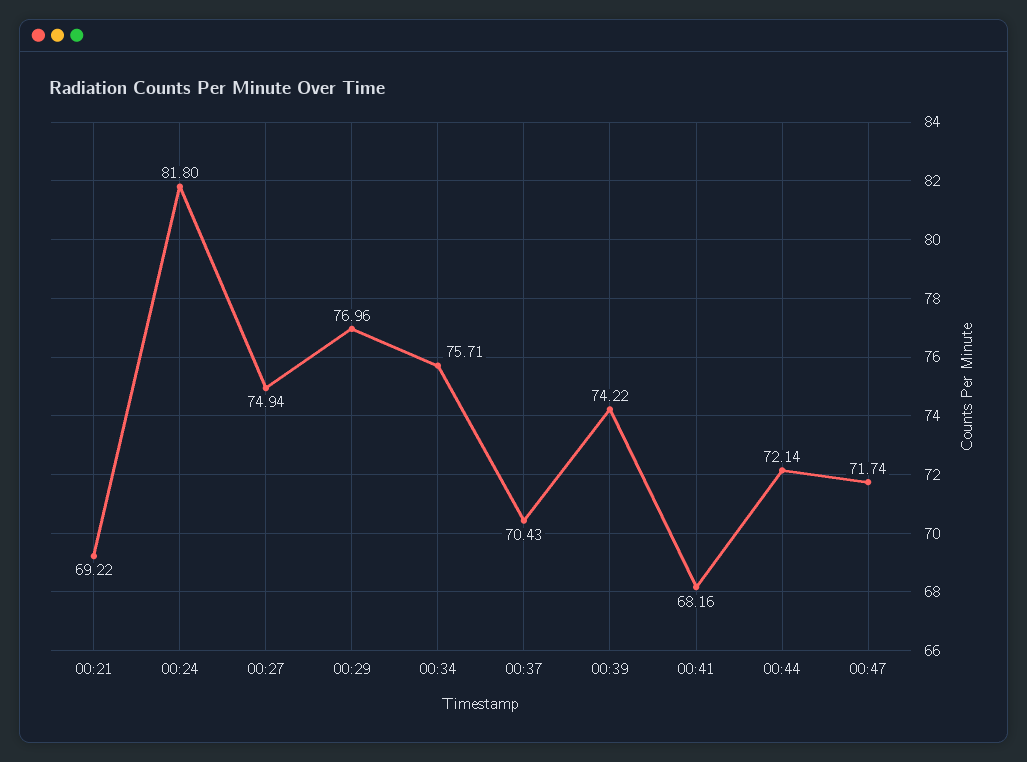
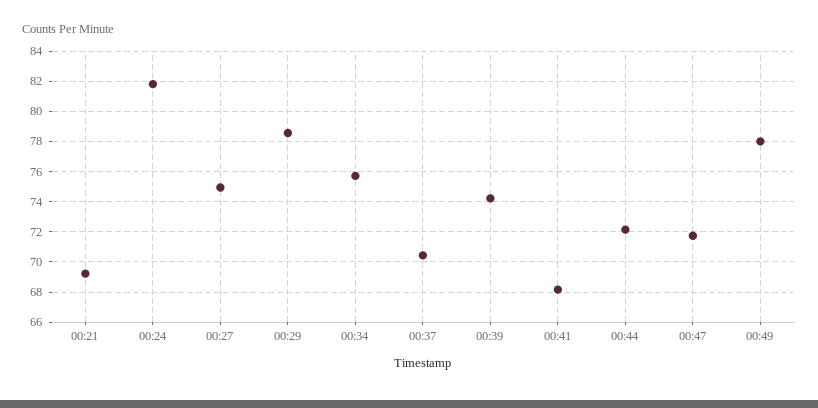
00:29: 76.96 -> 78.5
00:49: none -> 78

